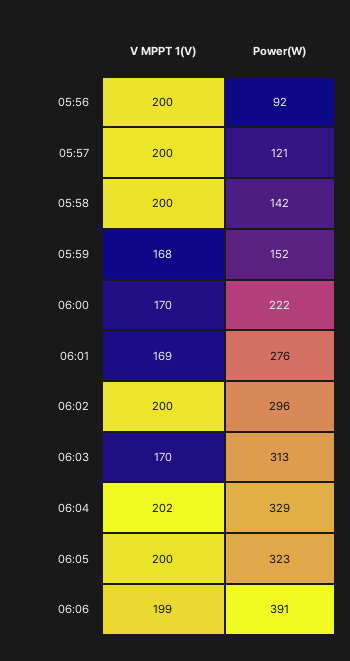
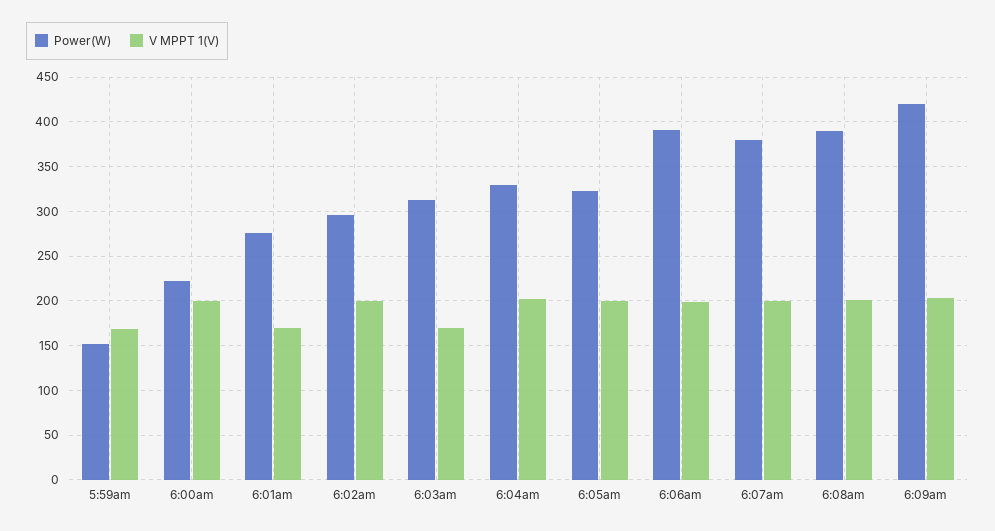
V MPPT 1(V), 05:56: 200 -> none
Power(W), 05:56: 92 -> none
V MPPT 1(V), 05:57: 200 -> none
Power(W), 05:57: 121 -> none
V MPPT 1(V), 05:58: 200 -> none
Power(W), 05:58: 142 -> none
V MPPT 1(V), 06:00: 170 -> 200
Power(W), 6:07am: none -> 380
V MPPT 1(V), 6:07am: none -> 200
Power(W), 6:08am: none -> 390
V MPPT 1(V), 6:08am: none -> 200
Power(W), 6:09am: none -> 420
V MPPT 1(V), 6:09am: none -> 200

